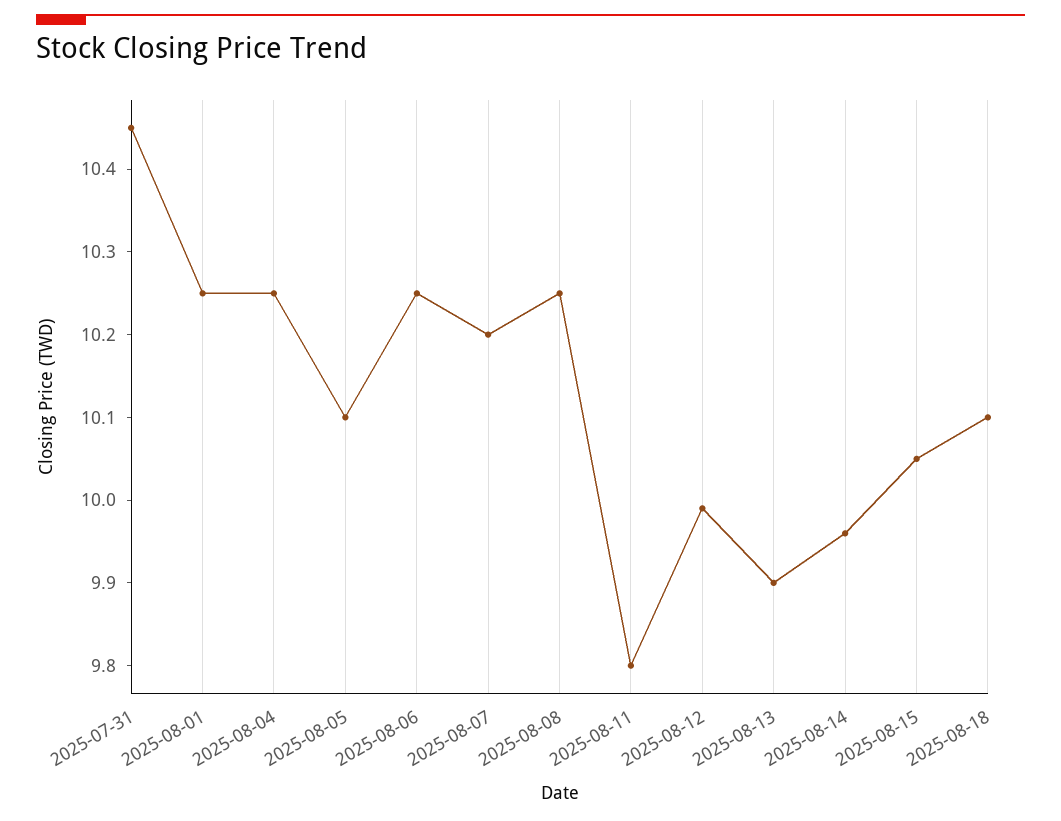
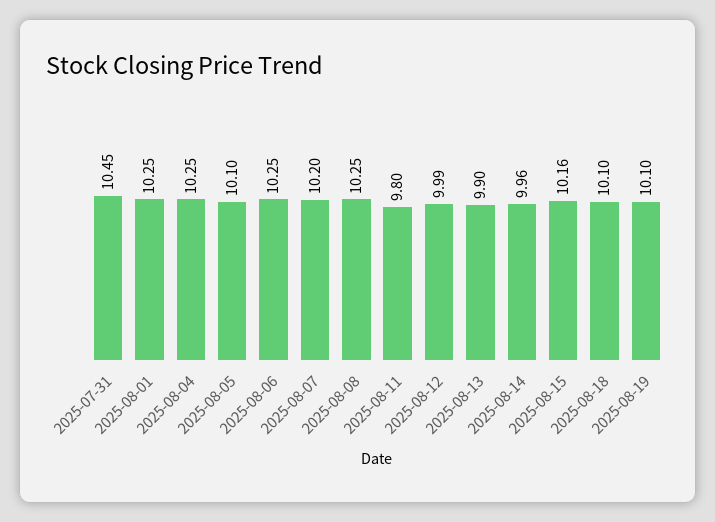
2025-08-15: 10.05 -> 10.16
2025-08-19: none -> 10.1

